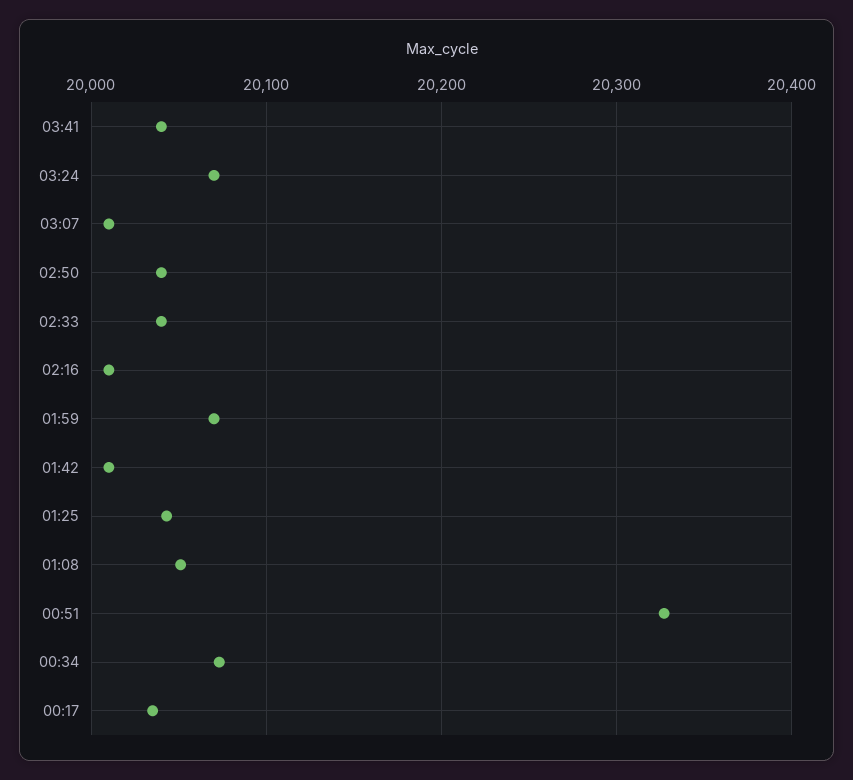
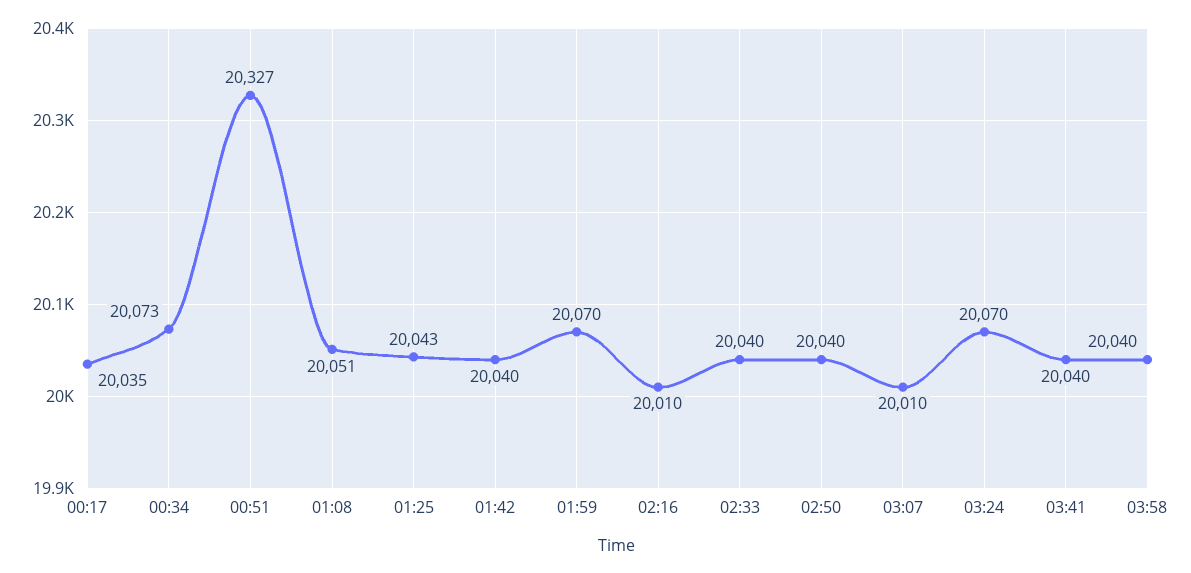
01:42: 20010 -> 20040
03:58: none -> 20040

